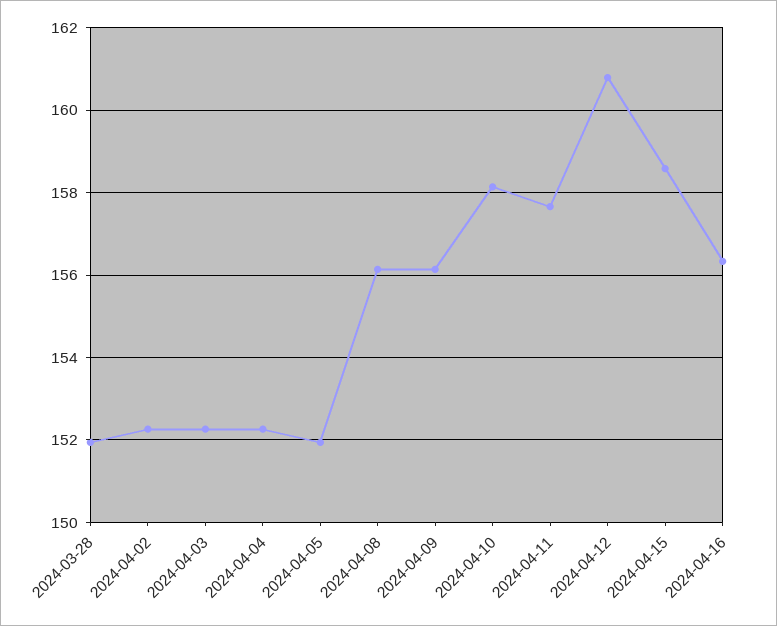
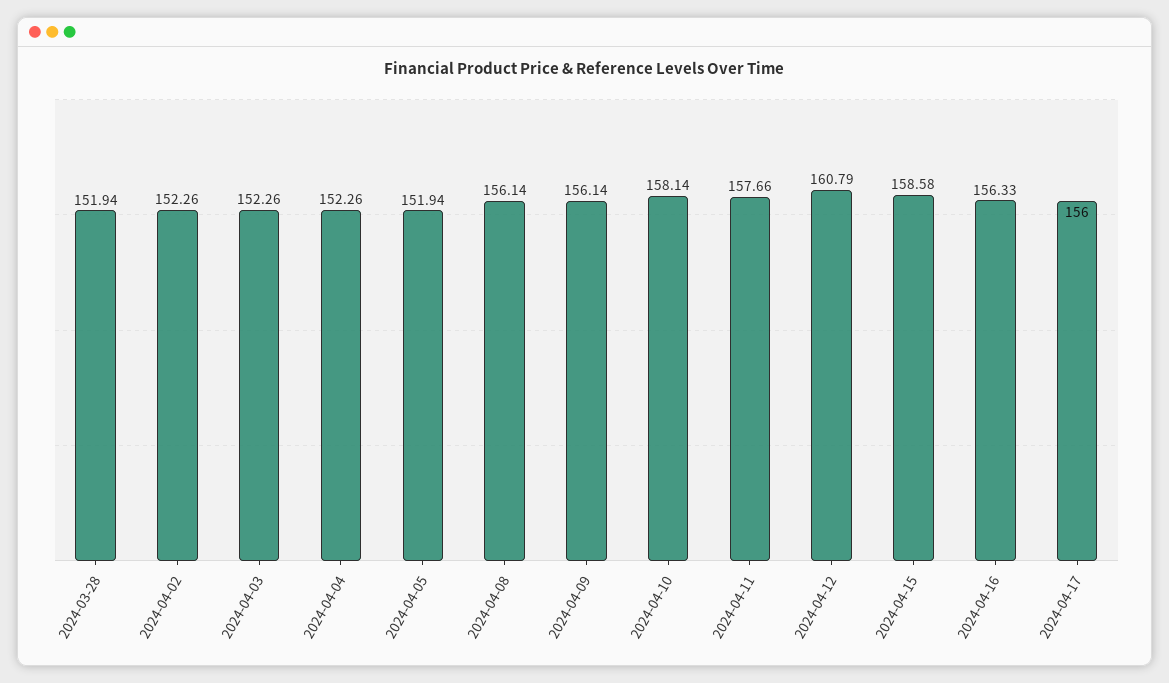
2024-04-17: none -> 156

